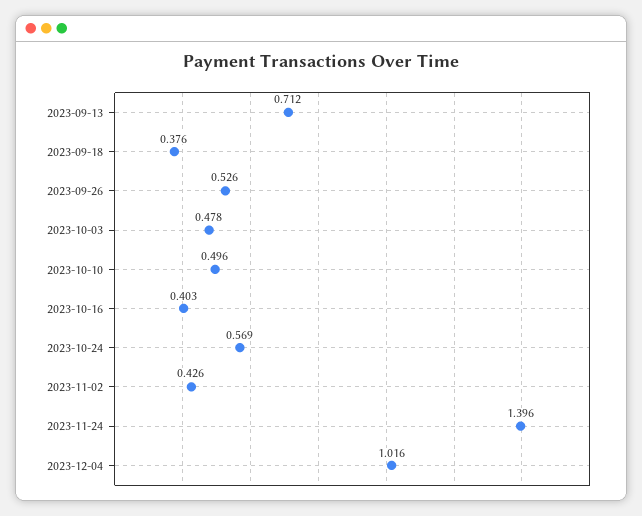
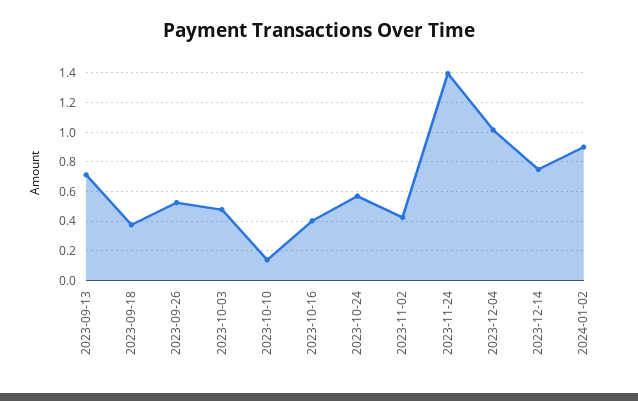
2023-10-10: 0.496 -> 0.15
2023-12-14: none -> 0.75
2024-01-02: none -> 0.9

